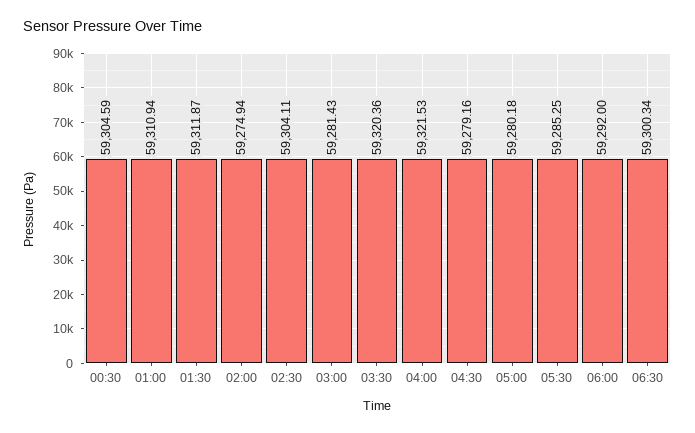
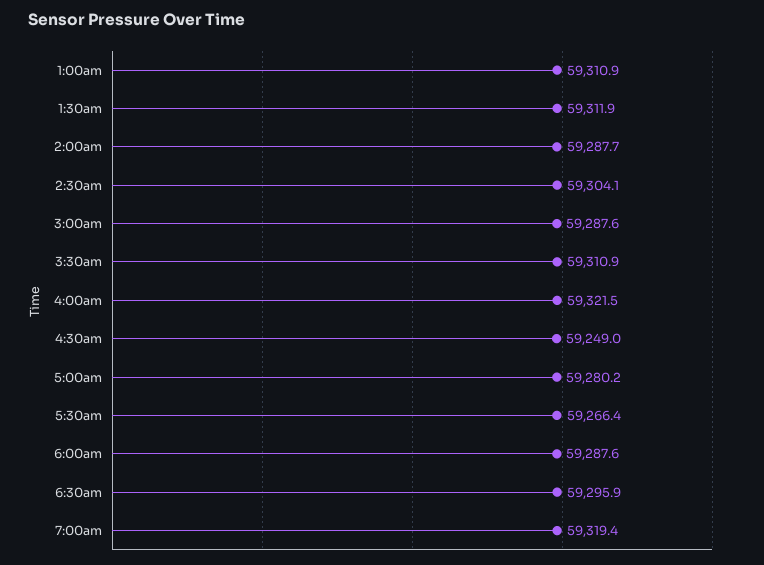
00:30: 59304.59 -> none
02:00: 59274.94 -> 59287.7
03:00: 59281.43 -> 59287.6
03:30: 59320.36 -> 59310.9
04:30: 59279.16 -> 59249
05:30: 59285.25 -> 59266.4
06:00: 59292 -> 59287.6
06:30: 59300.34 -> 59295.9
7:00am: none -> 59319.4

